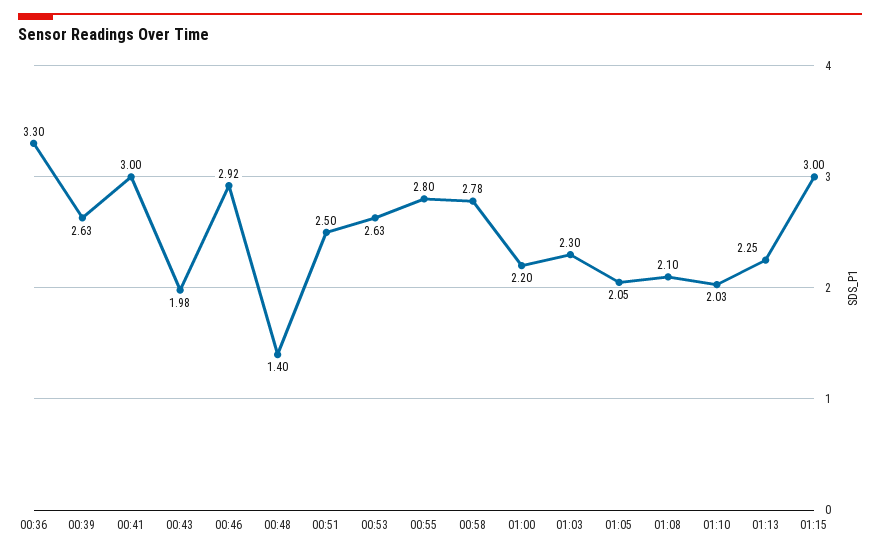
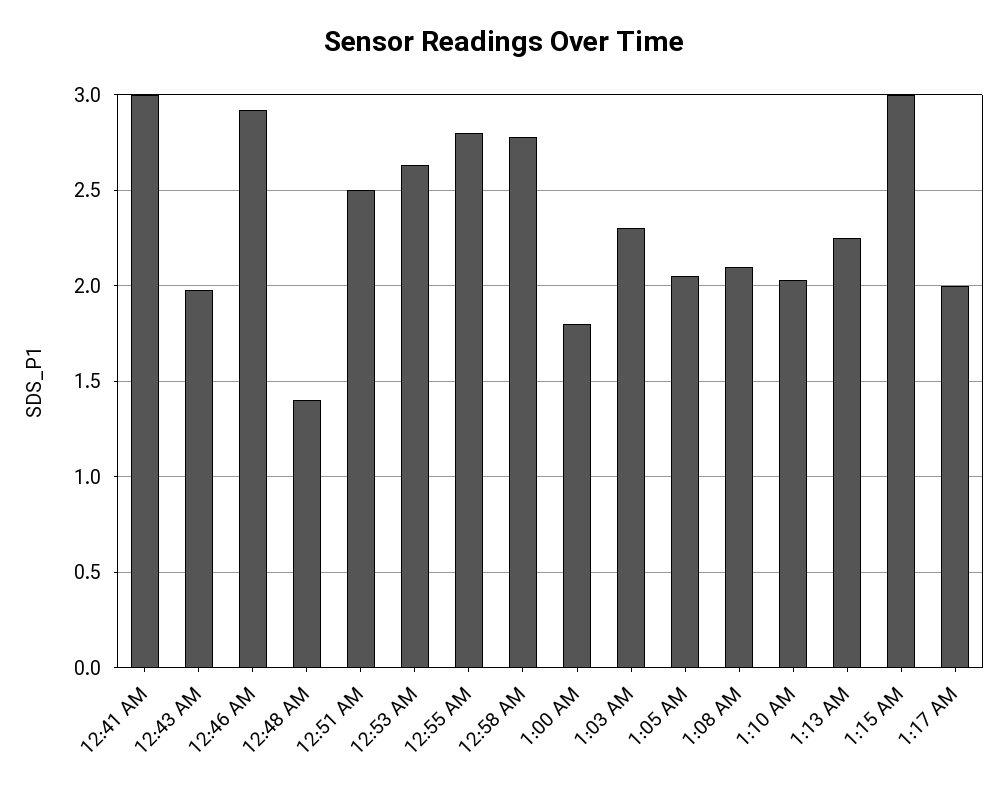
00:36: 3.3 -> none
00:39: 2.63 -> none
01:00: 2.2 -> 1.8
1:17 AM: none -> 2

